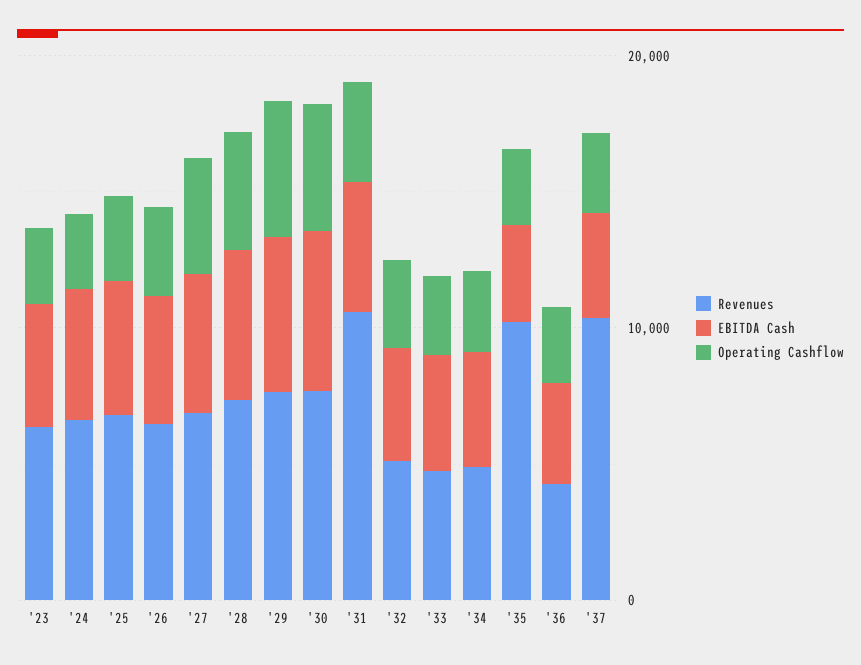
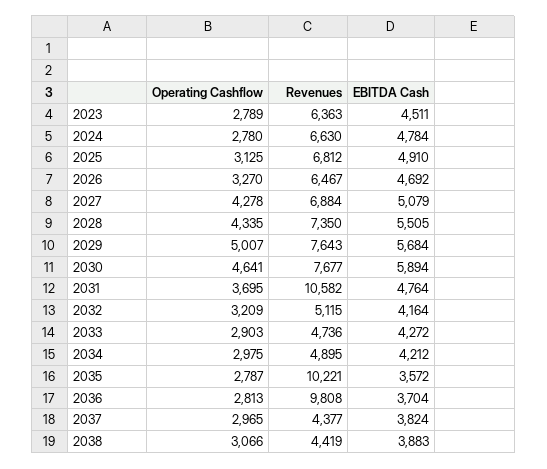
Revenues, '36: 4000 -> 9808
Revenues, '37: 10000 -> 4377
Operating Cashflow, 2038: none -> 3066
Revenues, 2038: none -> 4419
EBITDA Cash, 2038: none -> 3883

